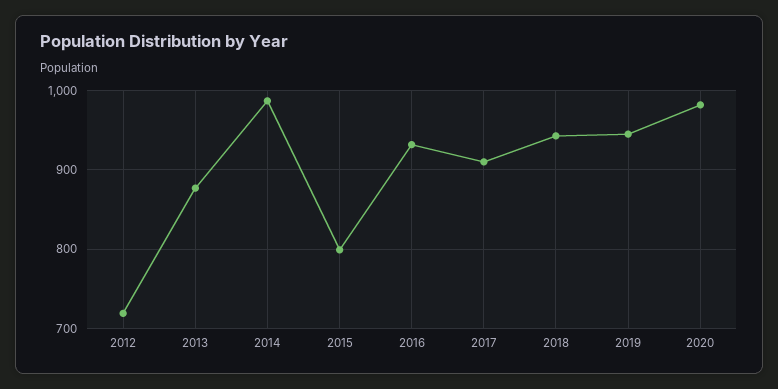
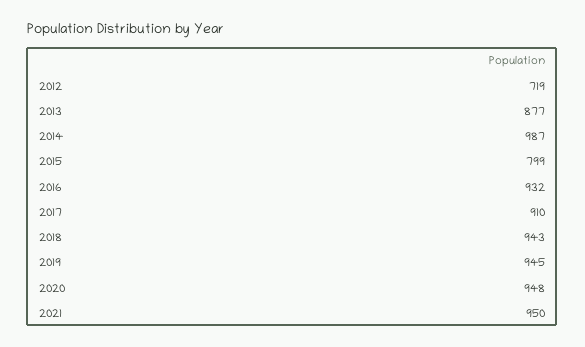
2020: 980 -> 948
2021: none -> 950

